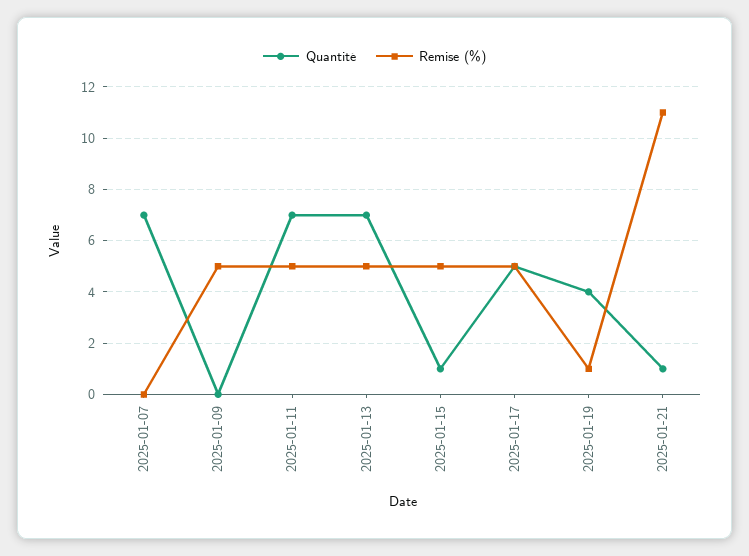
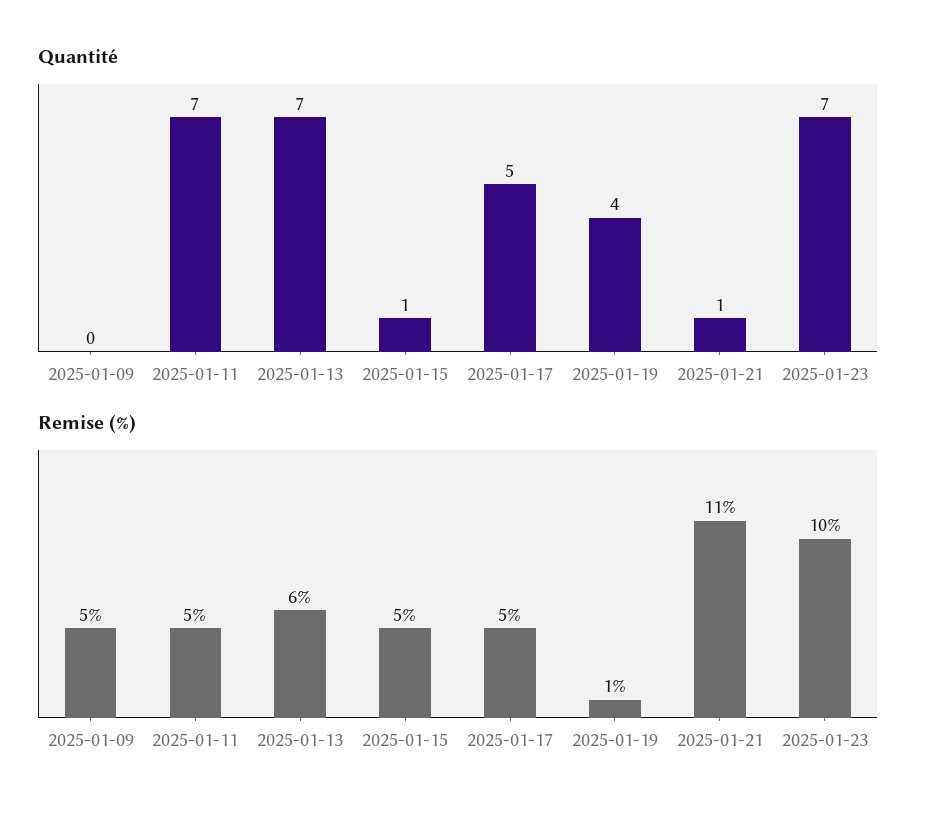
Quantité, 2025-01-07: 7 -> none
Remise (%), 2025-01-07: 0 -> none
Remise (%), 2025-01-13: 5 -> 6
Quantité, 2025-01-23: none -> 7
Remise (%), 2025-01-23: none -> 10

